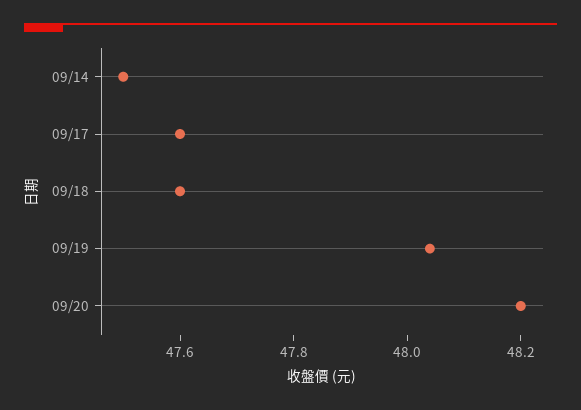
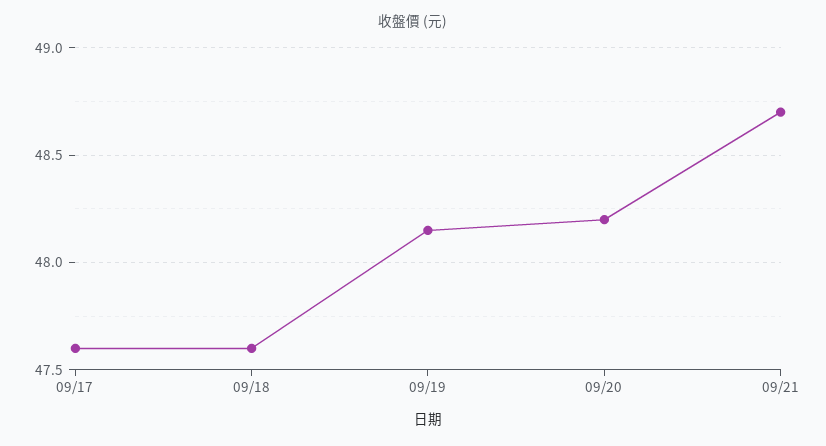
09/14: 47.5 -> none
09/19: 48.05 -> 48.15
09/21: none -> 48.7

